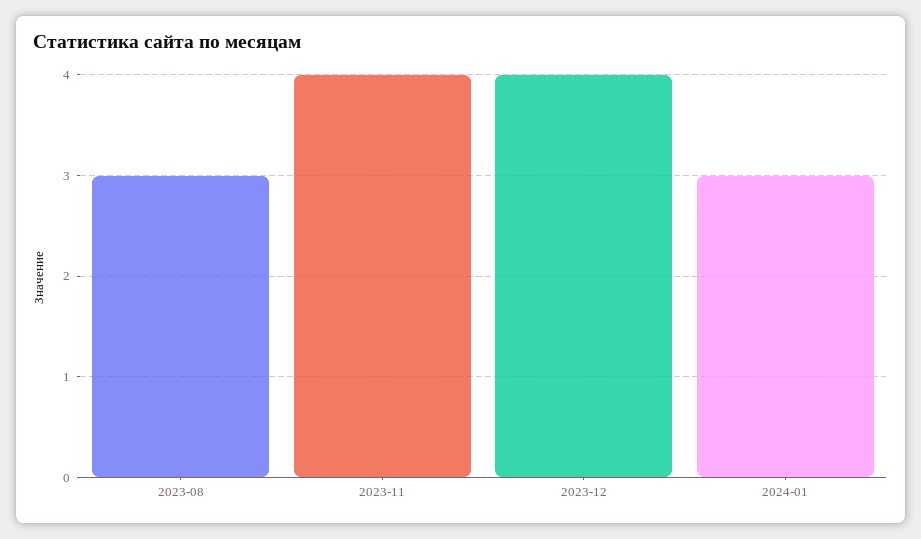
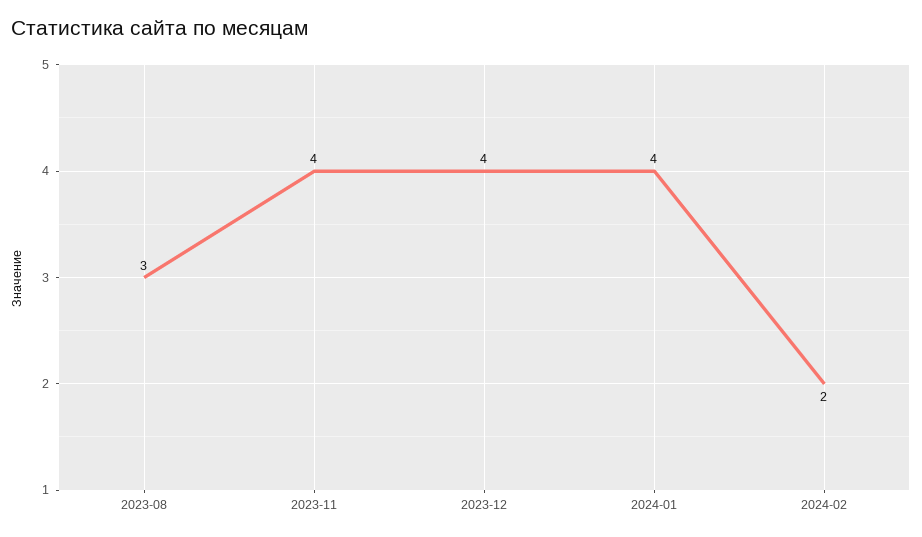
2024-01: 3 -> 4
2024-02: none -> 2

